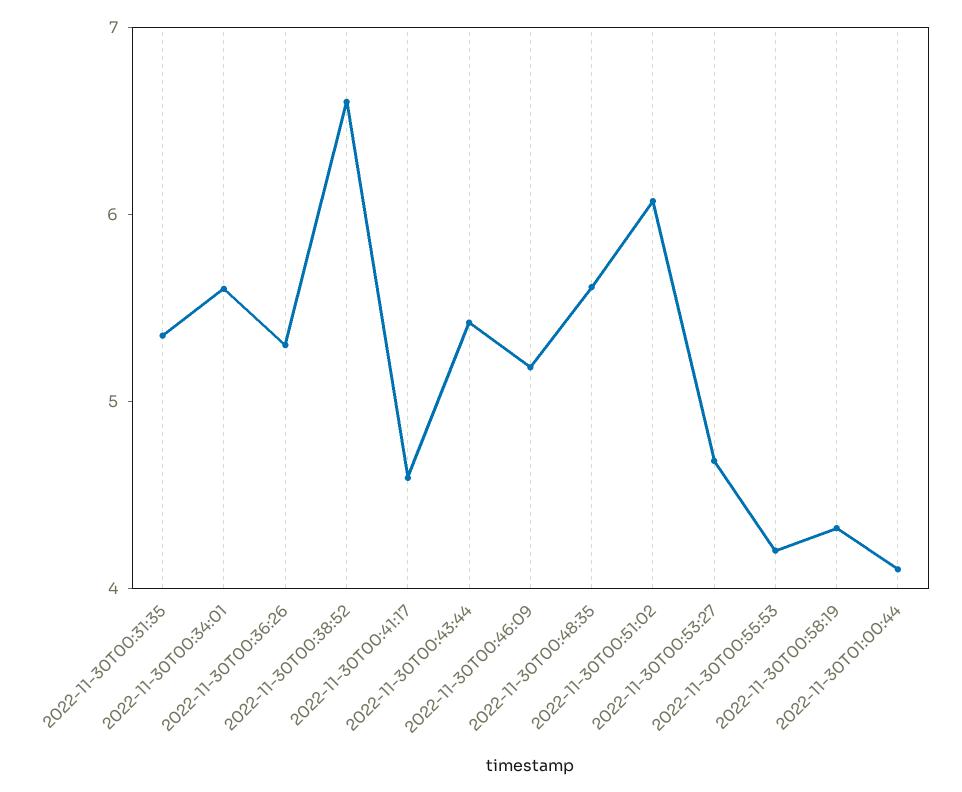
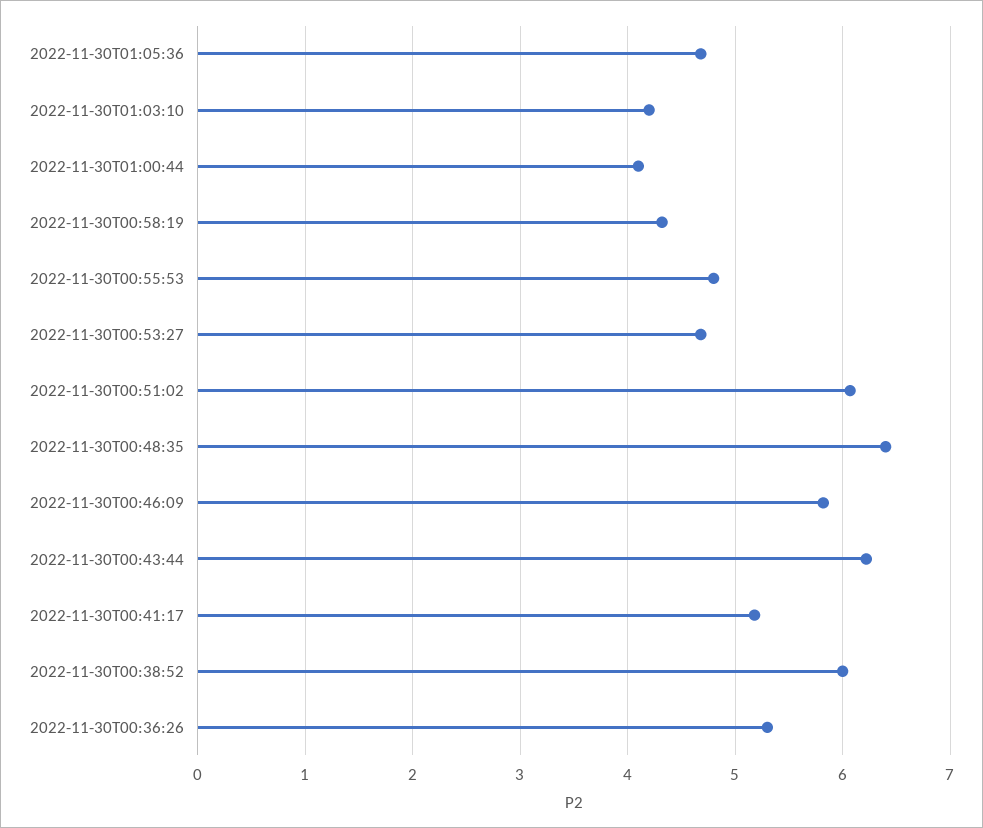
2022-11-30T00:31:35: 5.4 -> none
2022-11-30T00:34:01: 5.6 -> none
2022-11-30T00:38:52: 6.6 -> 6
2022-11-30T00:41:17: 4.6 -> 5.2
2022-11-30T00:43:44: 5.4 -> 6.2
2022-11-30T00:46:09: 5.2 -> 5.8
2022-11-30T00:48:35: 5.6 -> 6.4
2022-11-30T00:55:53: 4.2 -> 4.8
2022-11-30T01:05:36: none -> 4.7
2022-11-30T01:03:10: none -> 4.2

